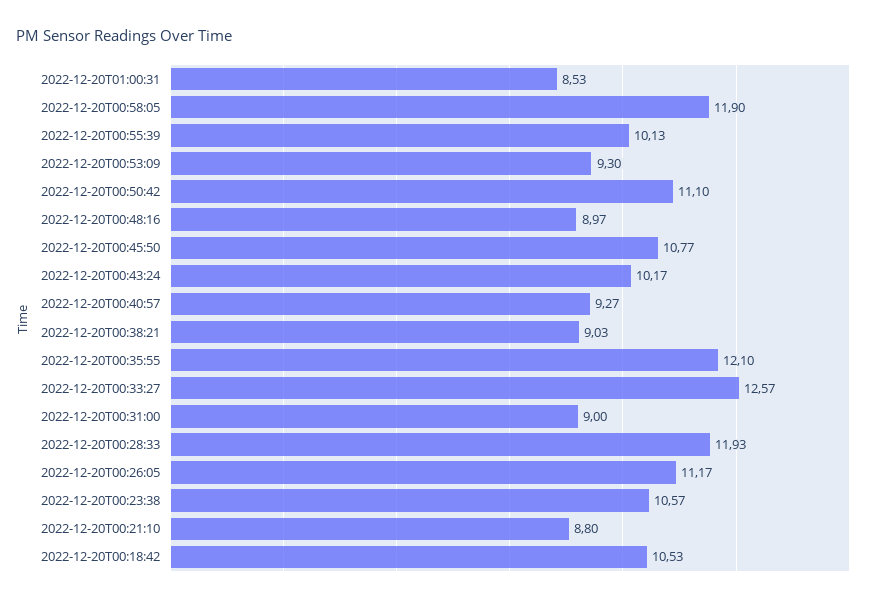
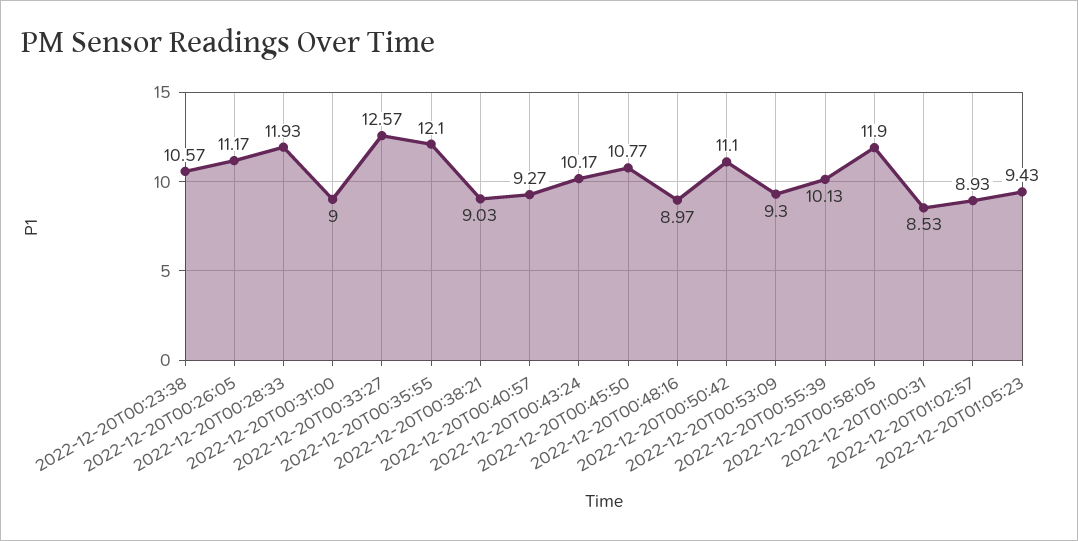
2022-12-20T00:21:10: 8.8 -> none
2022-12-20T00:18:42: 10.53 -> none
2022-12-20T01:02:57: none -> 8.93
2022-12-20T01:05:23: none -> 9.43

